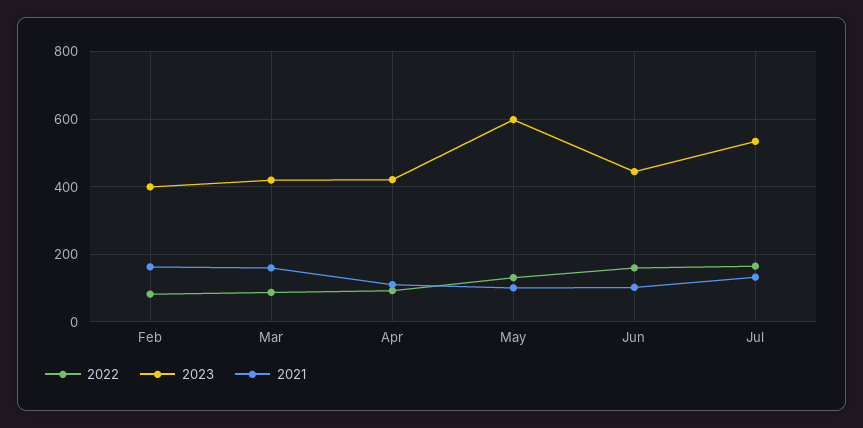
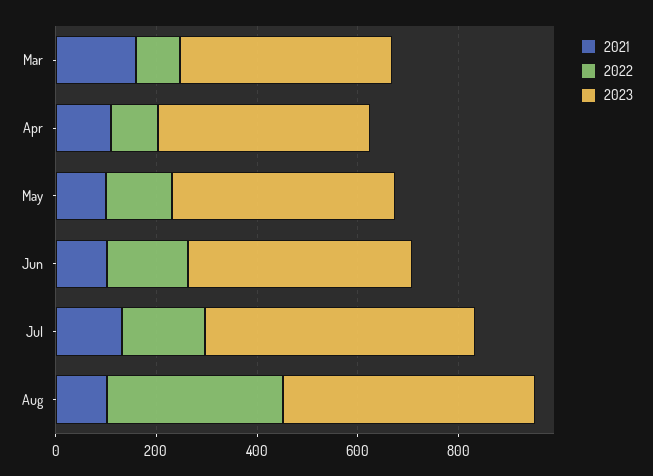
2022, Feb: 80 -> none
2023, Feb: 400 -> none
2021, Feb: 160 -> none
2023, May: 600 -> 450
2021, Aug: none -> 100
2022, Aug: none -> 350
2023, Aug: none -> 500

